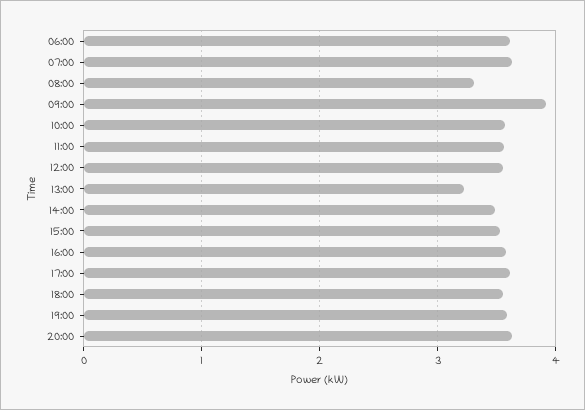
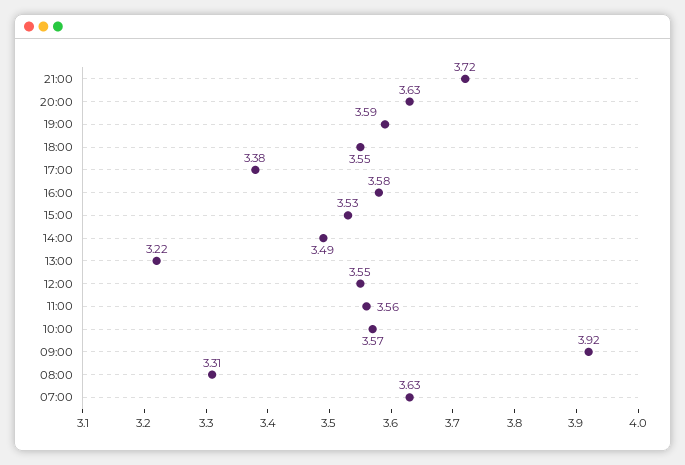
06:00: 3.6 -> none
17:00: 3.6 -> 3.38
21:00: none -> 3.72

